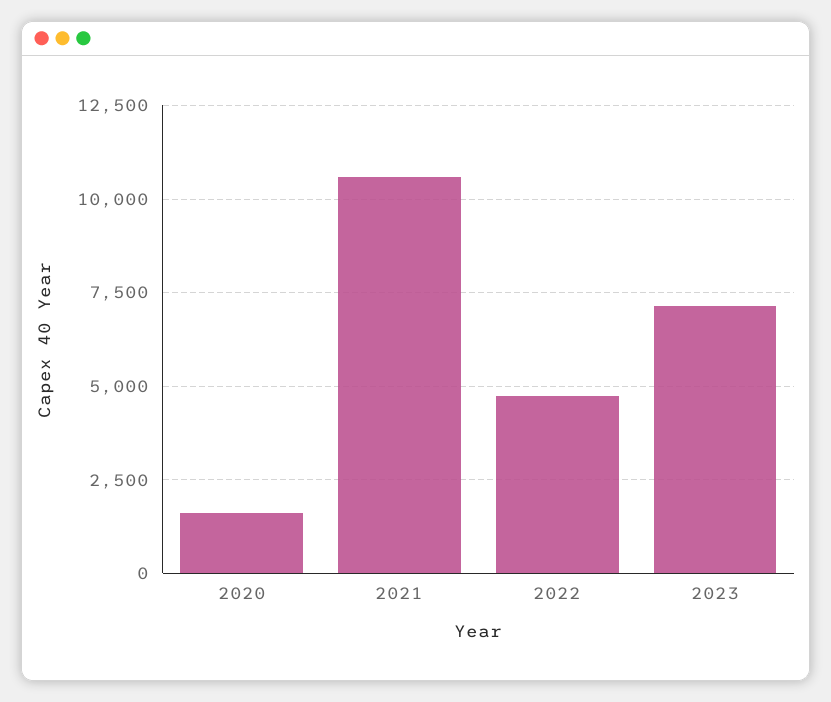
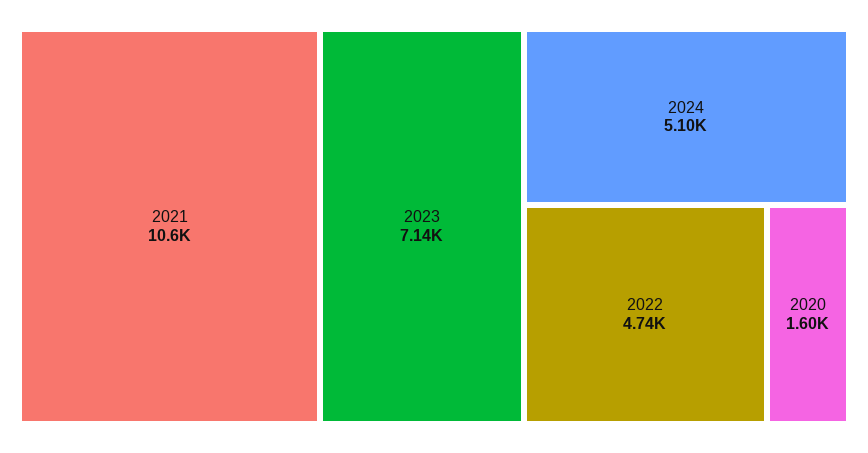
2024: none -> 5100

